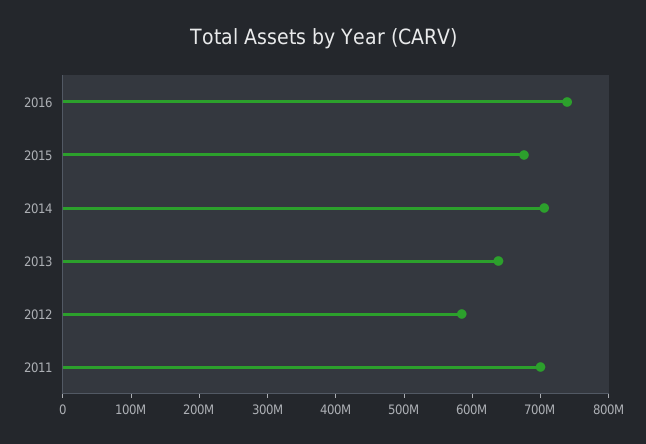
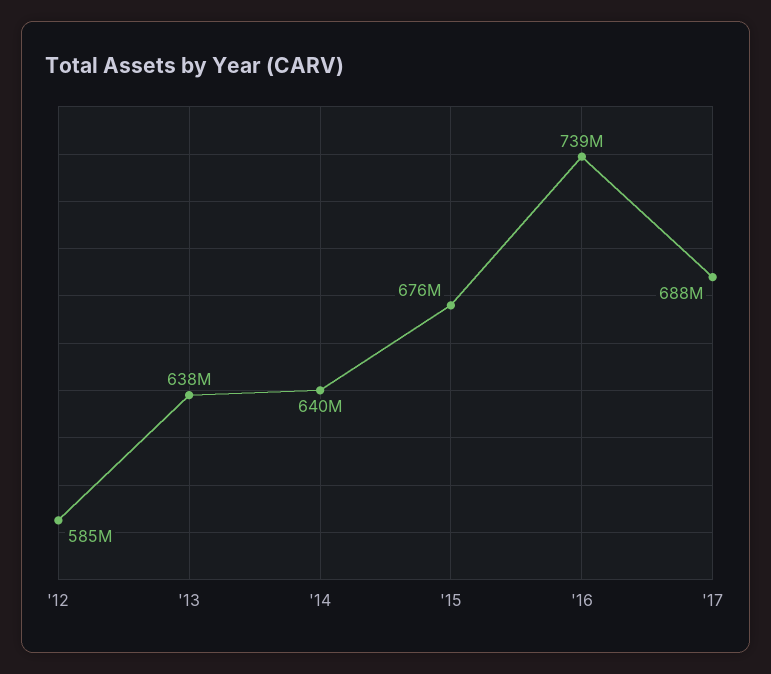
2014: 700000000 -> 640000000
2011: 700000000 -> none
'17: none -> 688000000

